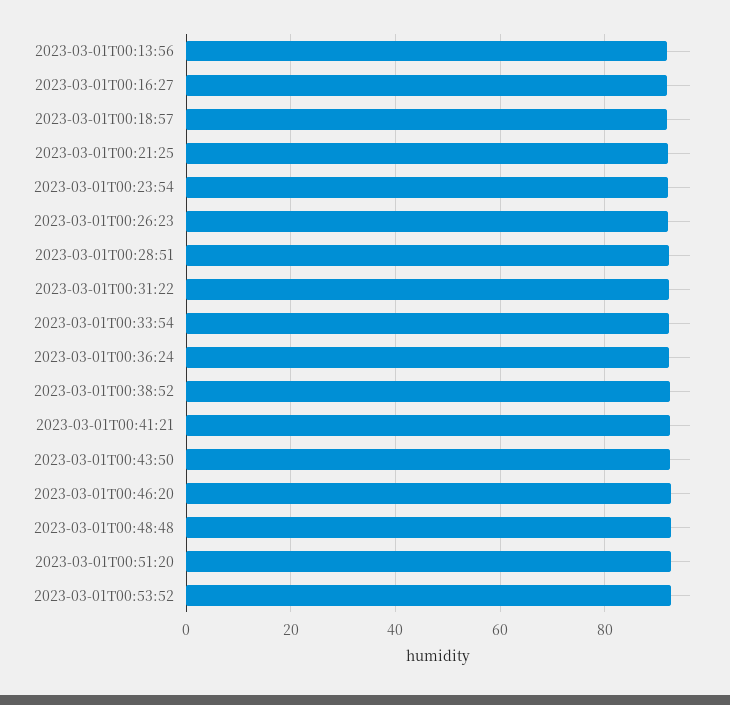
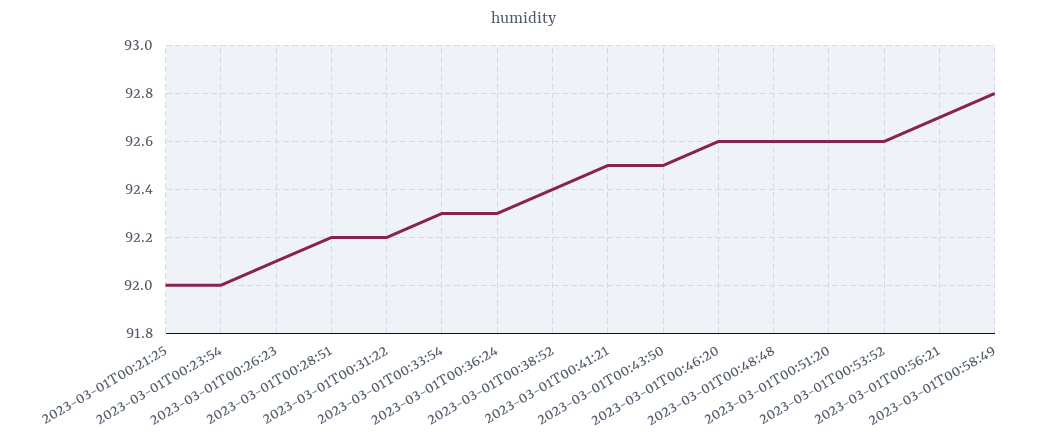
2023-03-01T00:13:56: 92 -> none
2023-03-01T00:16:27: 92 -> none
2023-03-01T00:18:57: 92 -> none
2023-03-01T00:56:21: none -> 92.7
2023-03-01T00:58:49: none -> 92.8

